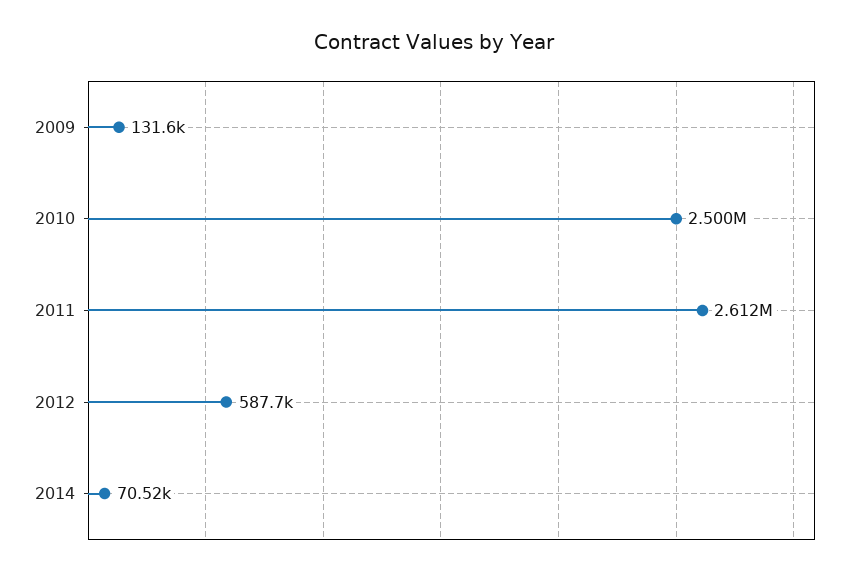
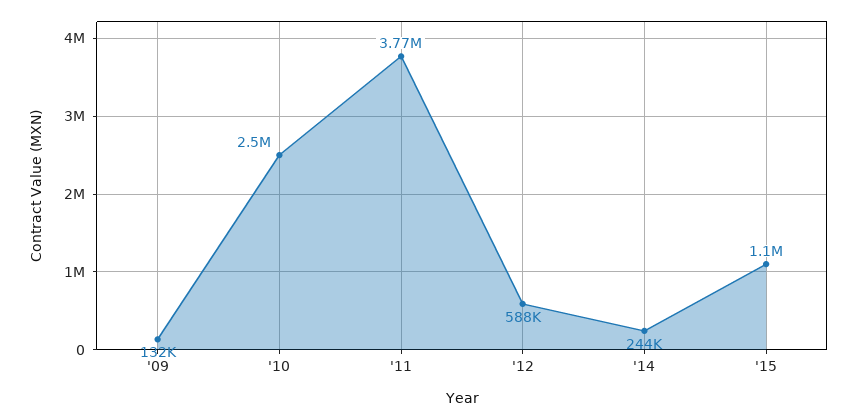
2011: 2612000 -> 3770000
2014: 70520 -> 244000
'15: none -> 1100000

